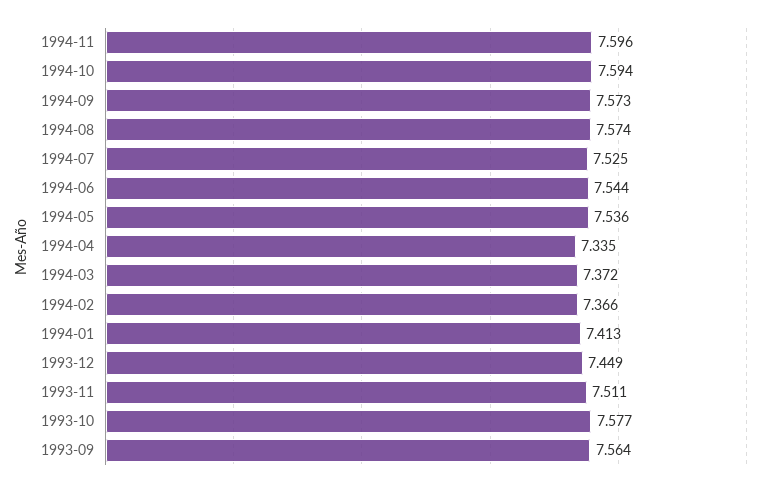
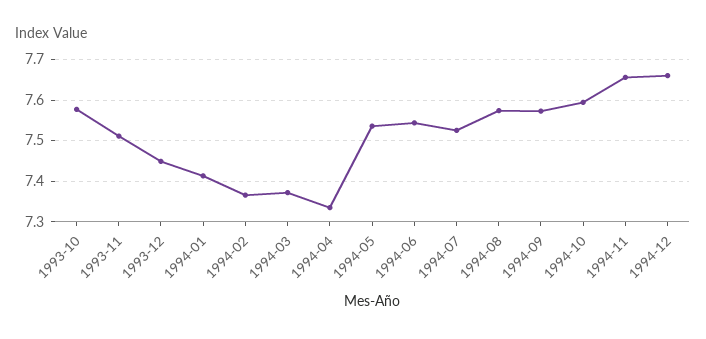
1994-11: 7.596 -> 7.66
1993-09: 7.564 -> none
1994-12: none -> 7.66

